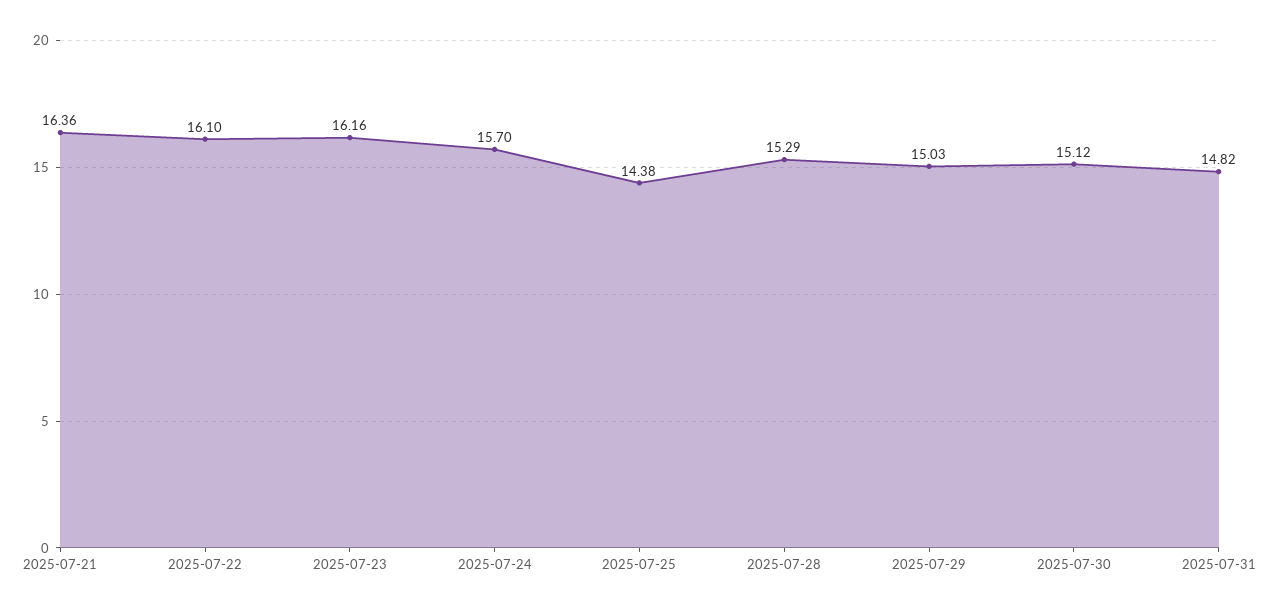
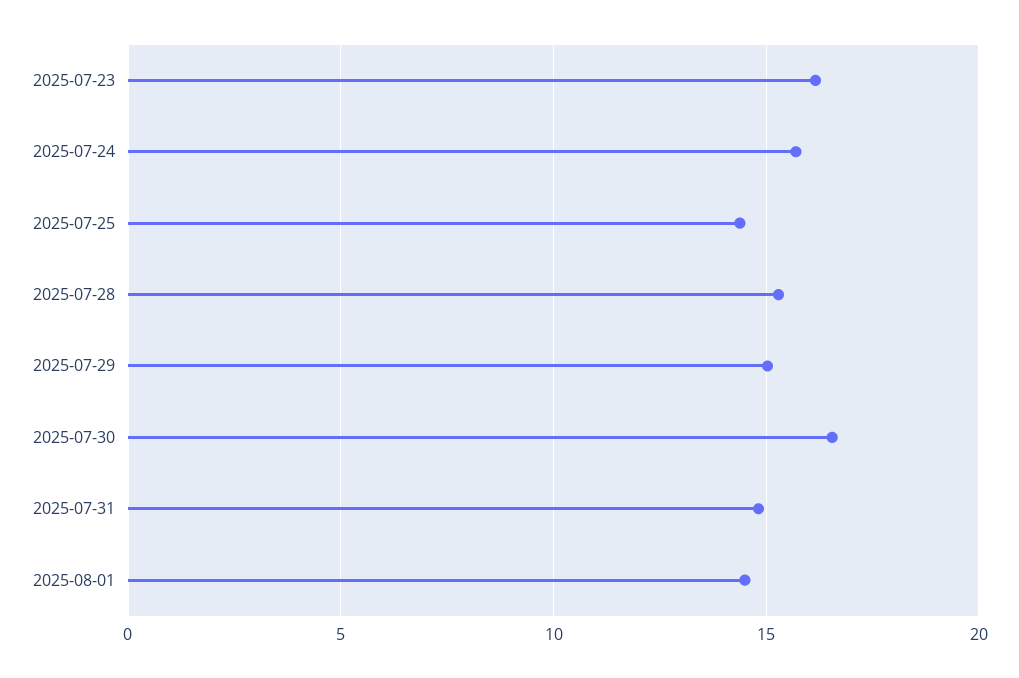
2025-07-21: 16.36 -> none
2025-07-22: 16.1 -> none
2025-07-30: 15.12 -> 16.5
2025-08-01: none -> 14.5

